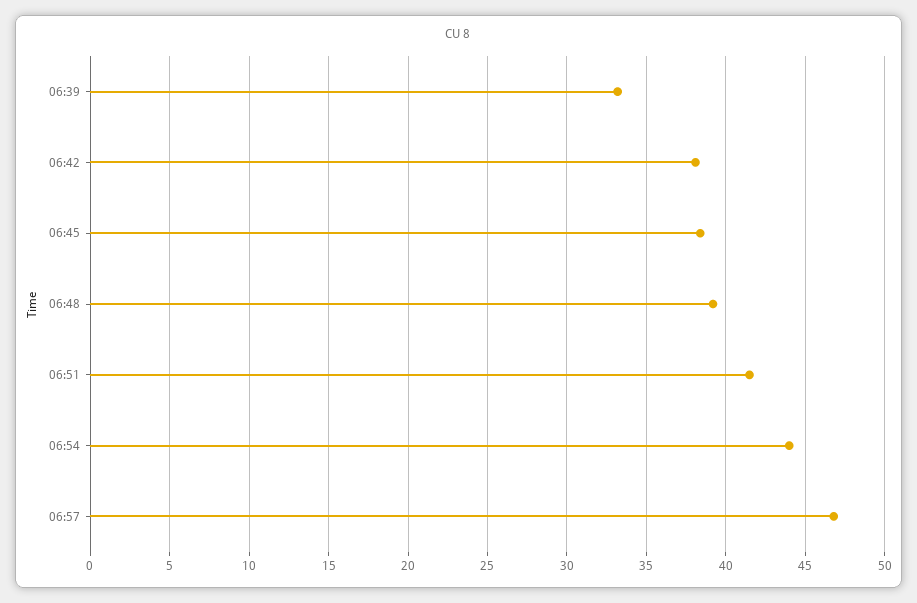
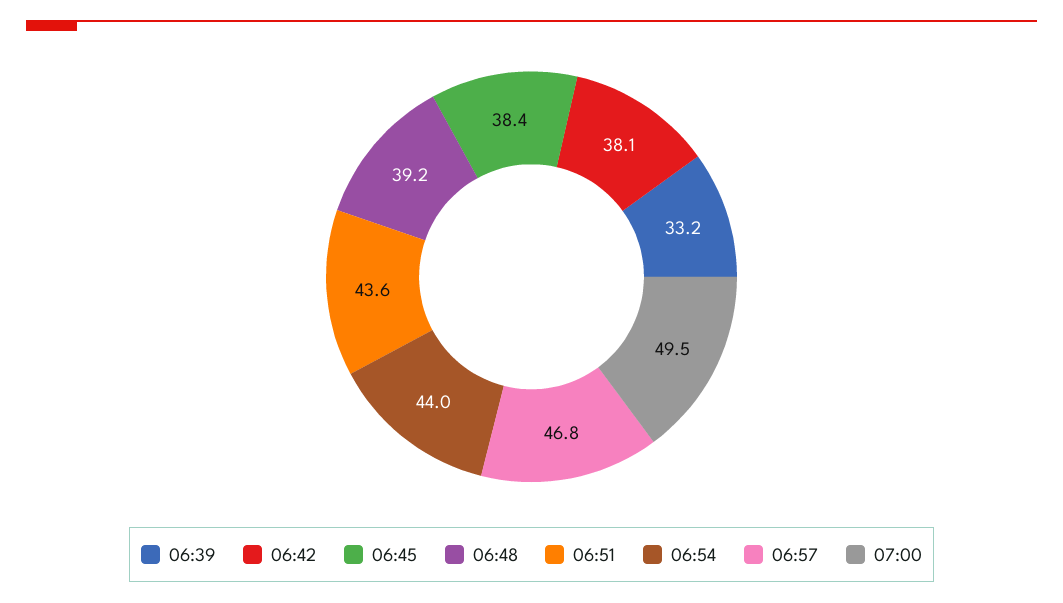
06:51: 41.5 -> 43.6
07:00: none -> 49.5

